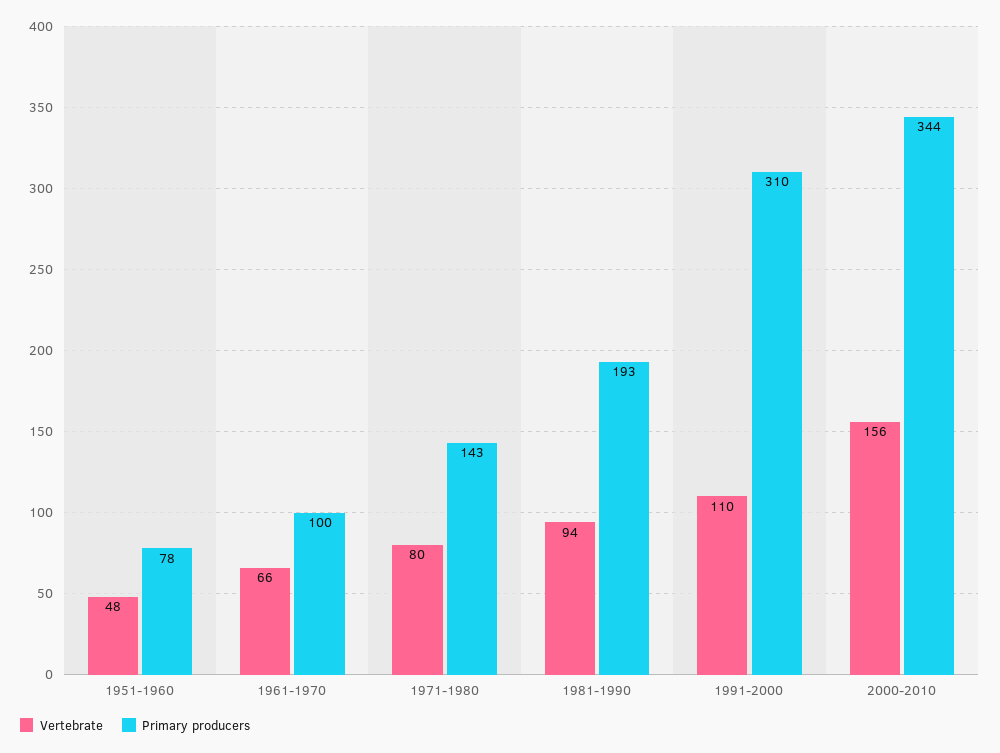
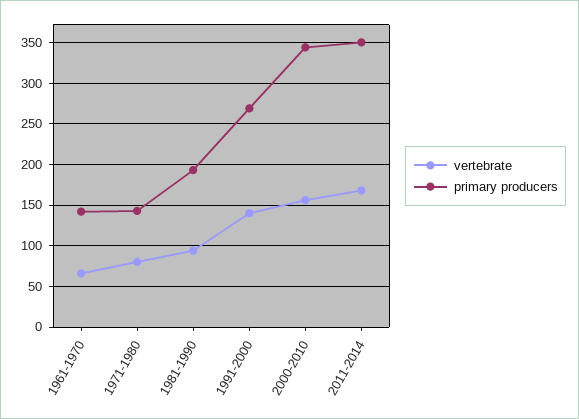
Vertebrate, 1951-1960: 48 -> none
Primary producers, 1951-1960: 78 -> none
Primary producers, 1961-1970: 100 -> 140
Vertebrate, 1991-2000: 110 -> 140
Primary producers, 1991-2000: 310 -> 270
Vertebrate, 2011-2014: none -> 170
Primary producers, 2011-2014: none -> 350

